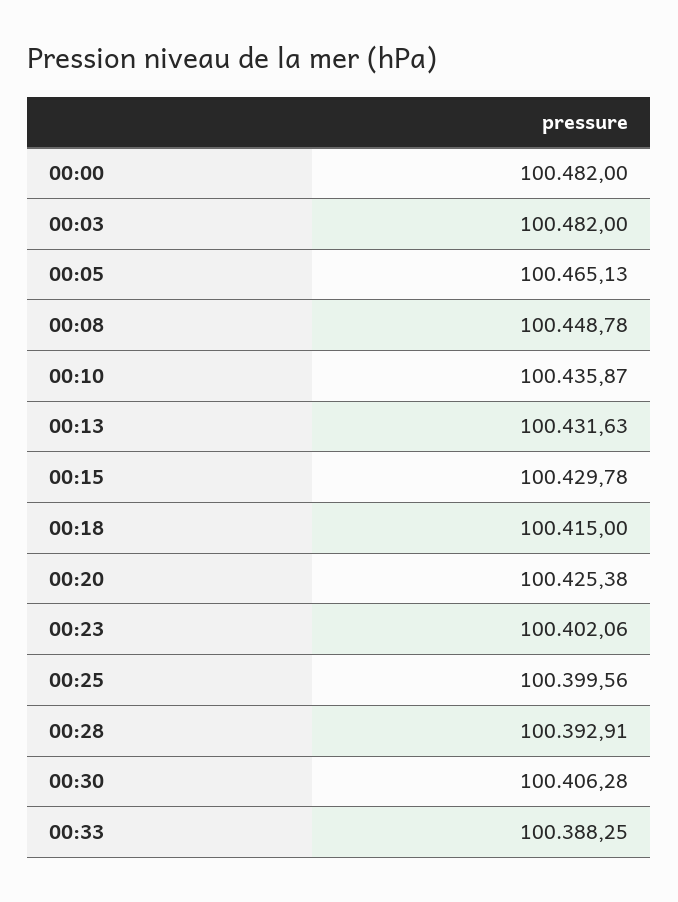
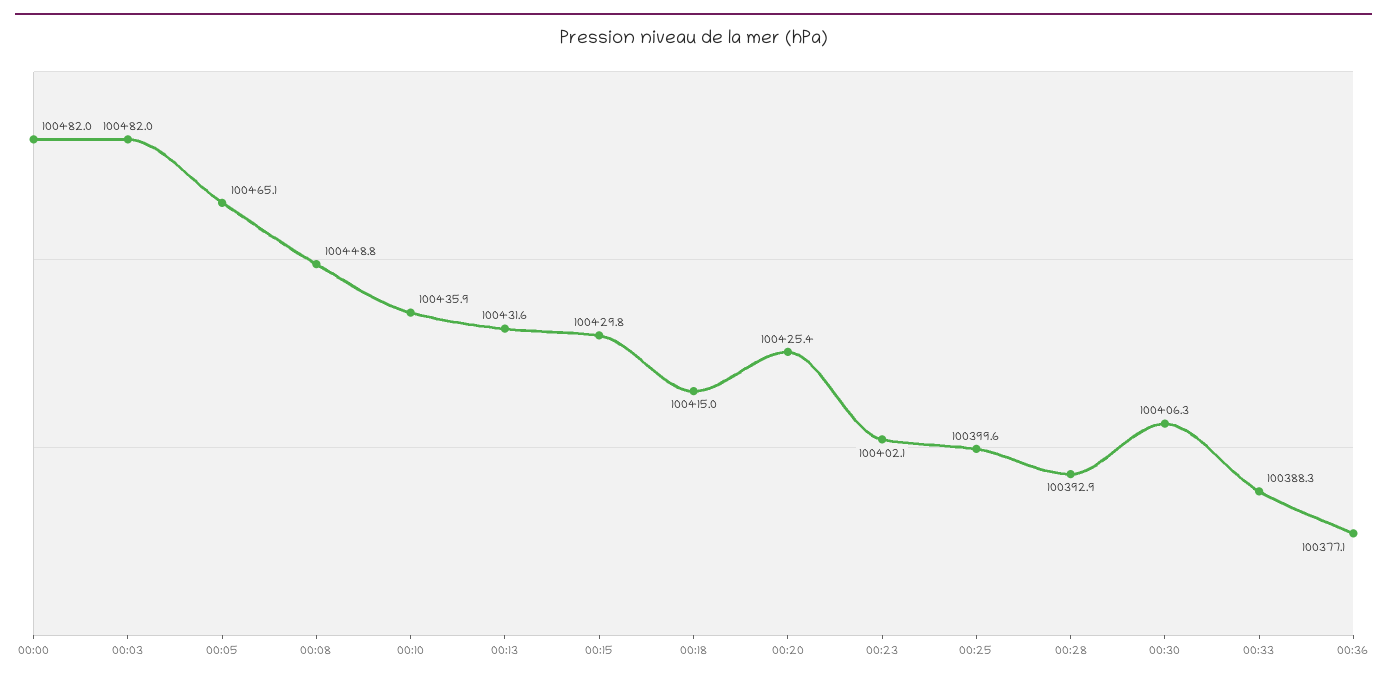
00:36: none -> 100377.1

